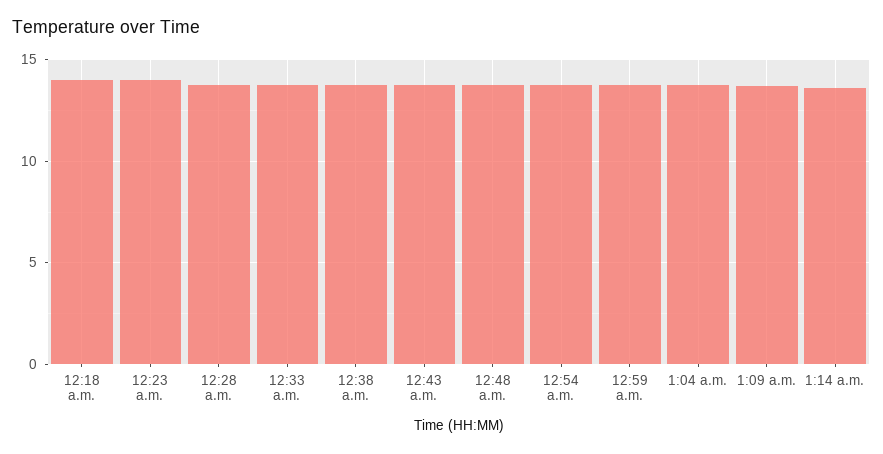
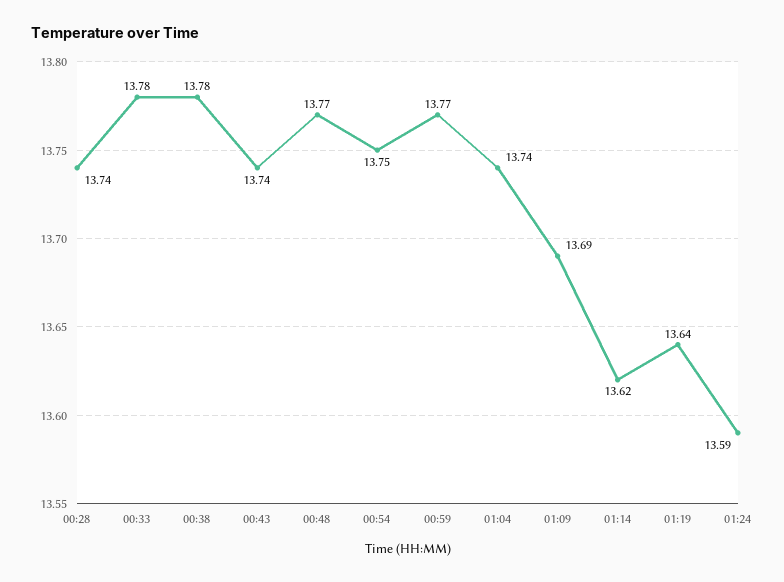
12:18 a.m.: 14 -> none
12:23 a.m.: 14 -> none
01:19: none -> 13.64
01:24: none -> 13.59

